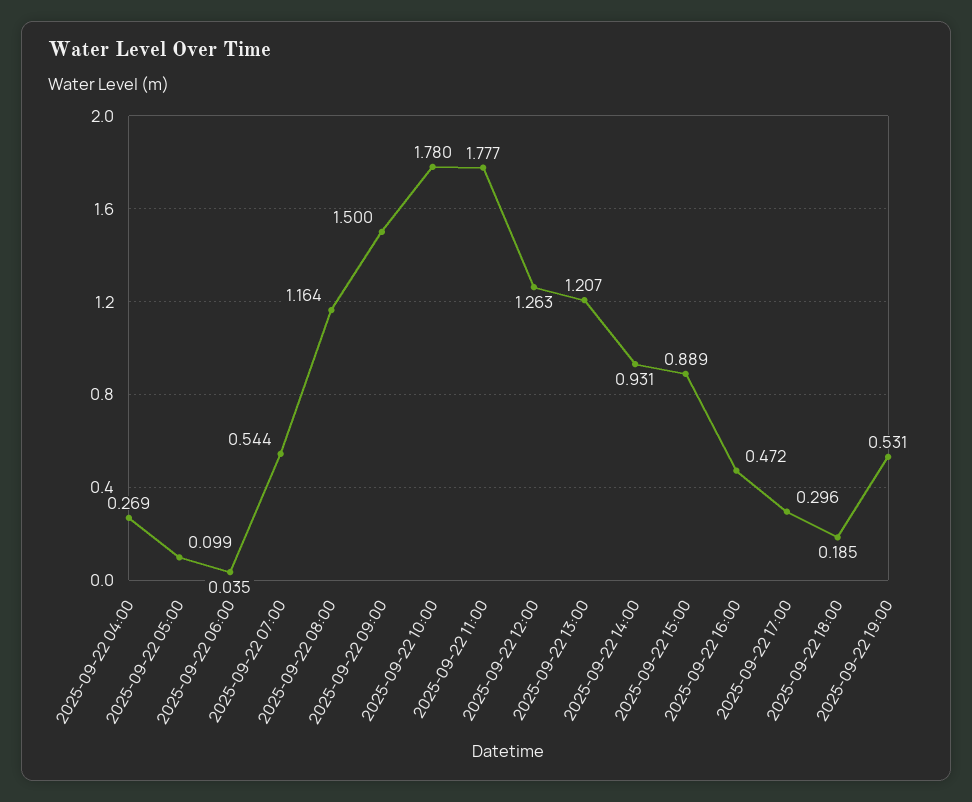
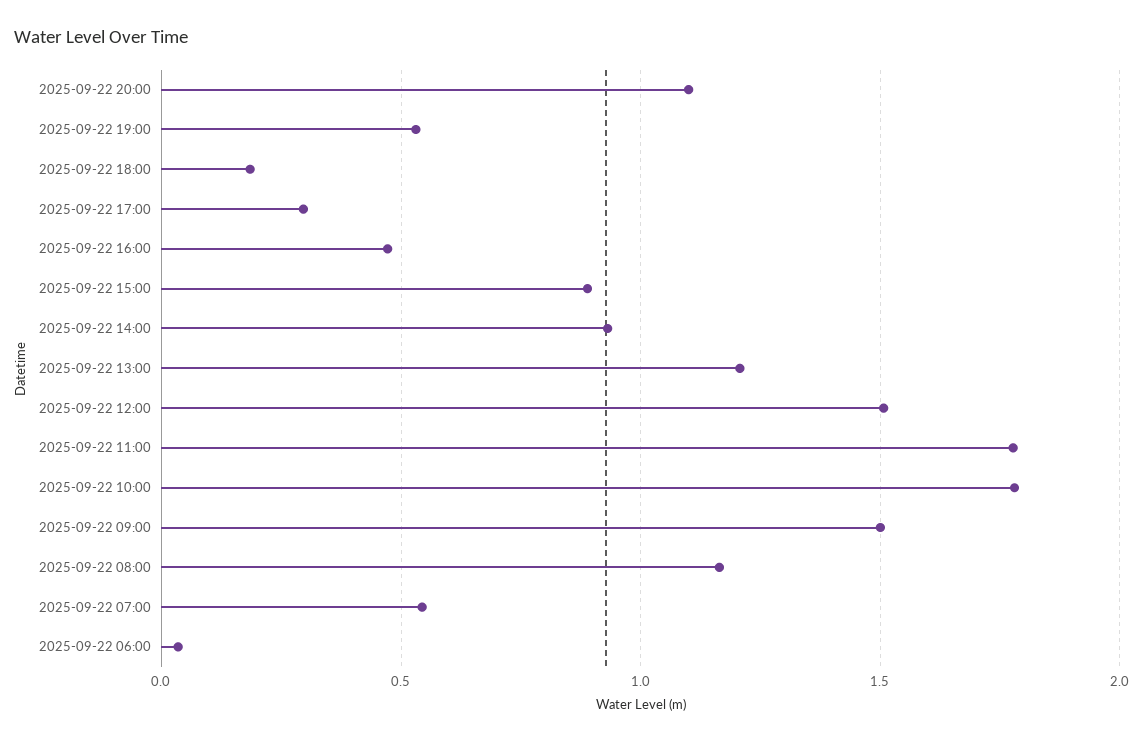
2025-09-22 04:00: 0.269 -> none
2025-09-22 05:00: 0.099 -> none
2025-09-22 12:00: 1.263 -> 1.5
2025-09-22 20:00: none -> 1.1

